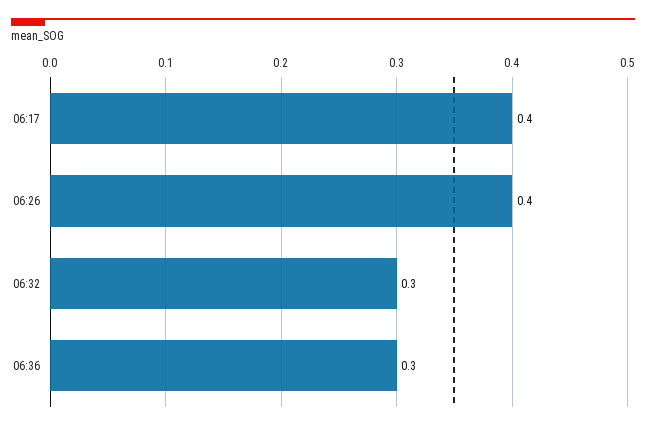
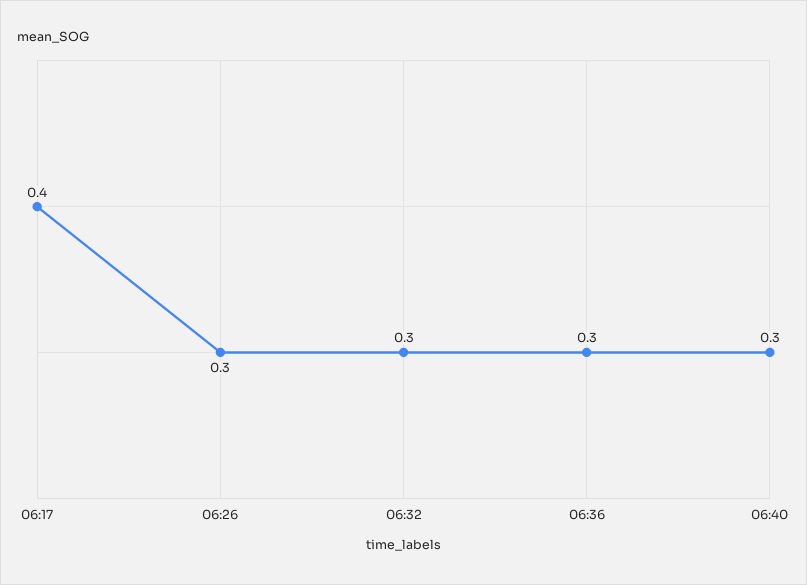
06:26: 0.4 -> 0.3
06:40: none -> 0.3

